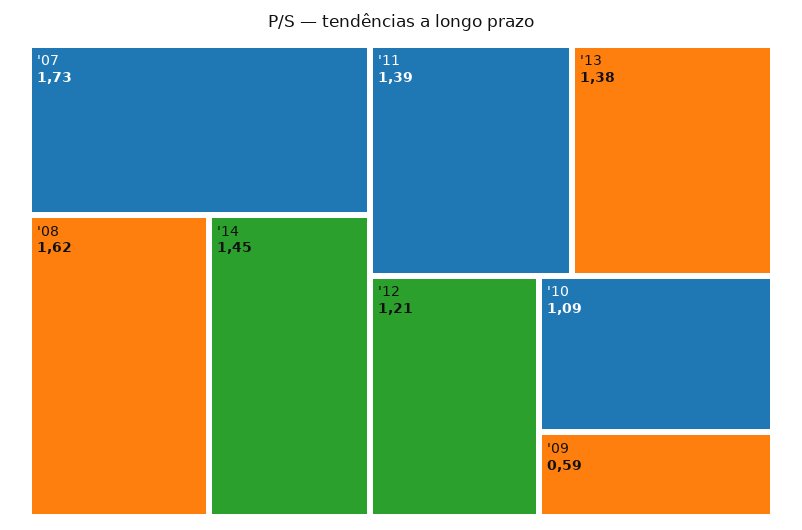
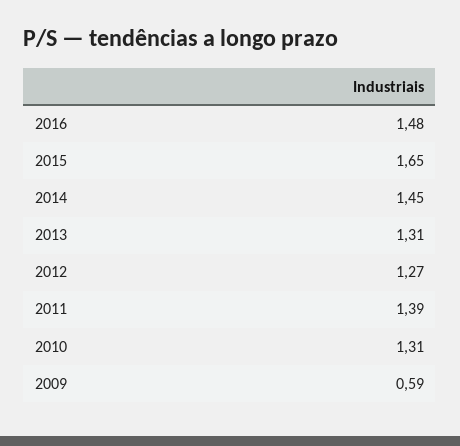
'07: 1.73 -> none
'08: 1.62 -> none
'13: 1.38 -> 1.31
'12: 1.21 -> 1.27
'10: 1.09 -> 1.31
2016: none -> 1.48
2015: none -> 1.65

